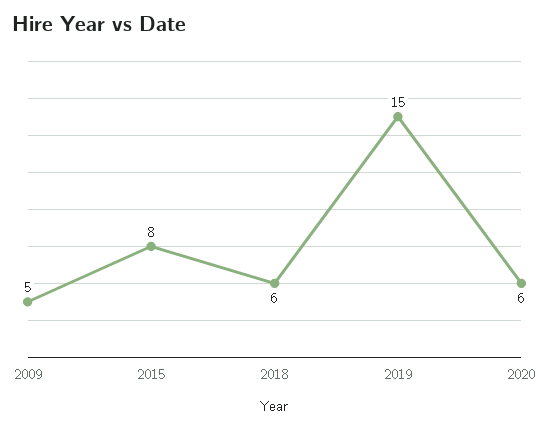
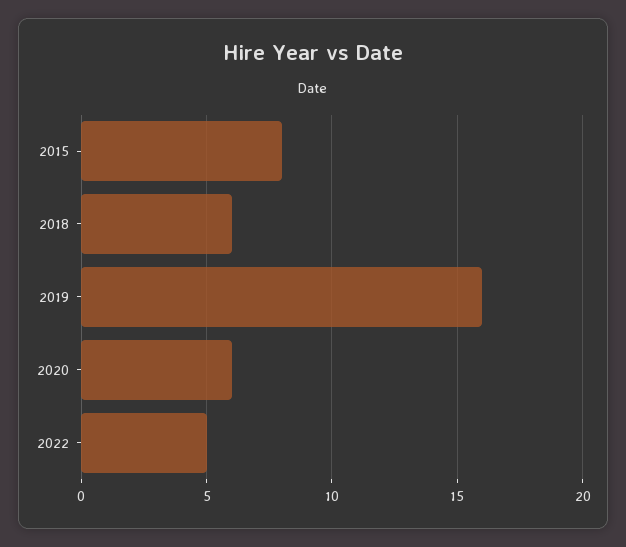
2009: 5 -> none
2019: 15 -> 16
2022: none -> 5

